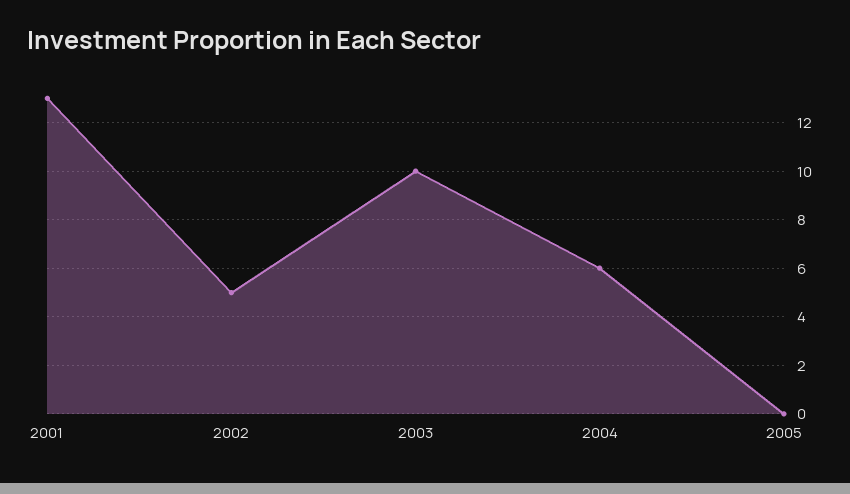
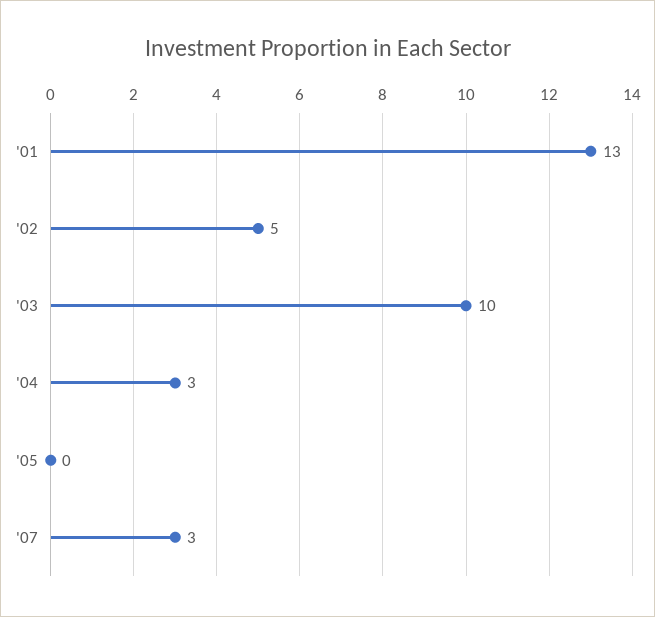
2004: 6 -> 3
'07: none -> 3

